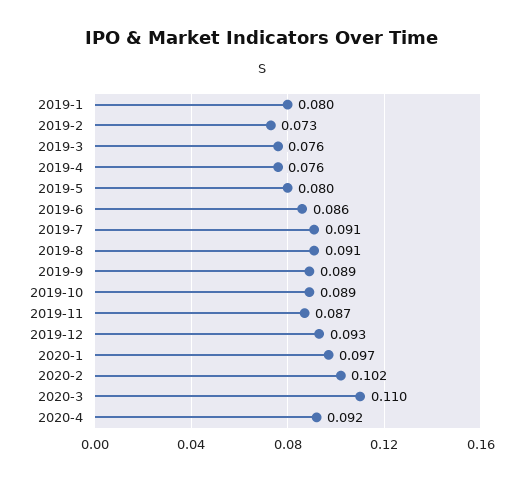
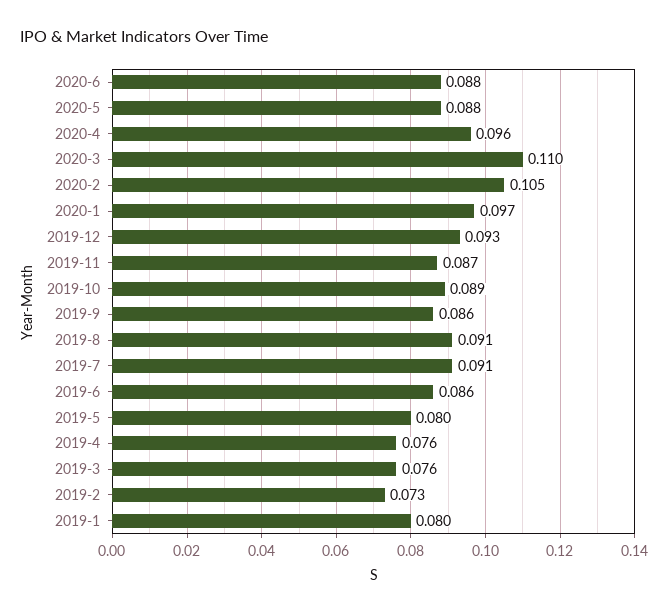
2019-9: 0.089 -> 0.086
2020-2: 0.102 -> 0.105
2020-4: 0.092 -> 0.096
2020-6: none -> 0.088
2020-5: none -> 0.088

